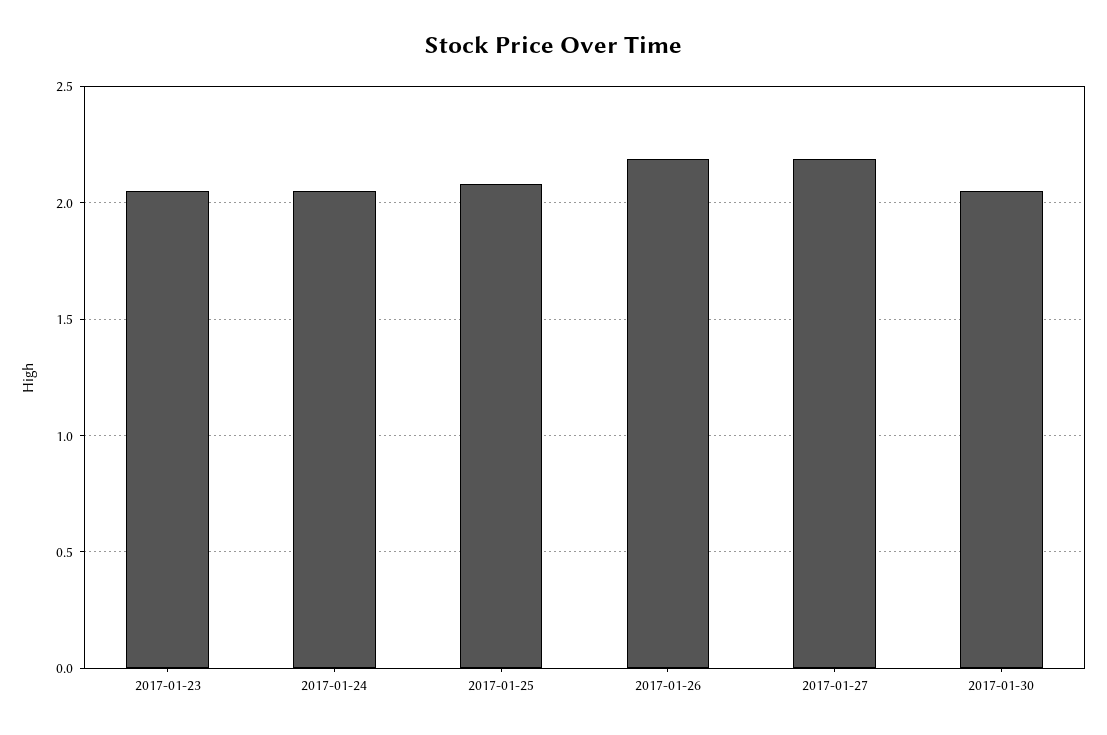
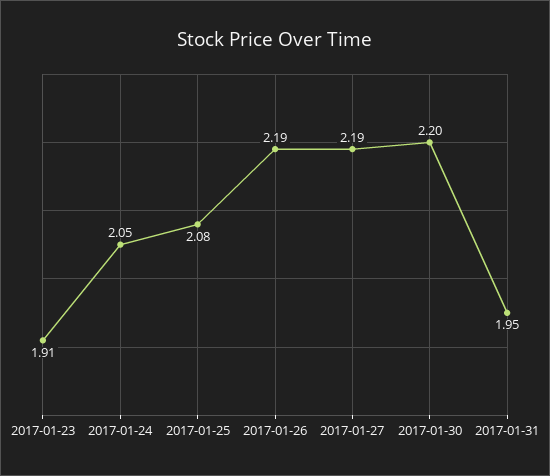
2017-01-23: 2.05 -> 1.91
2017-01-30: 2.05 -> 2.2
2017-01-31: none -> 1.95

